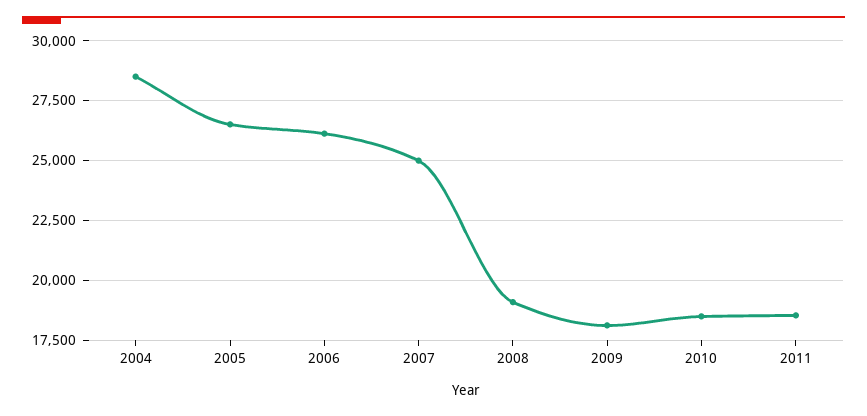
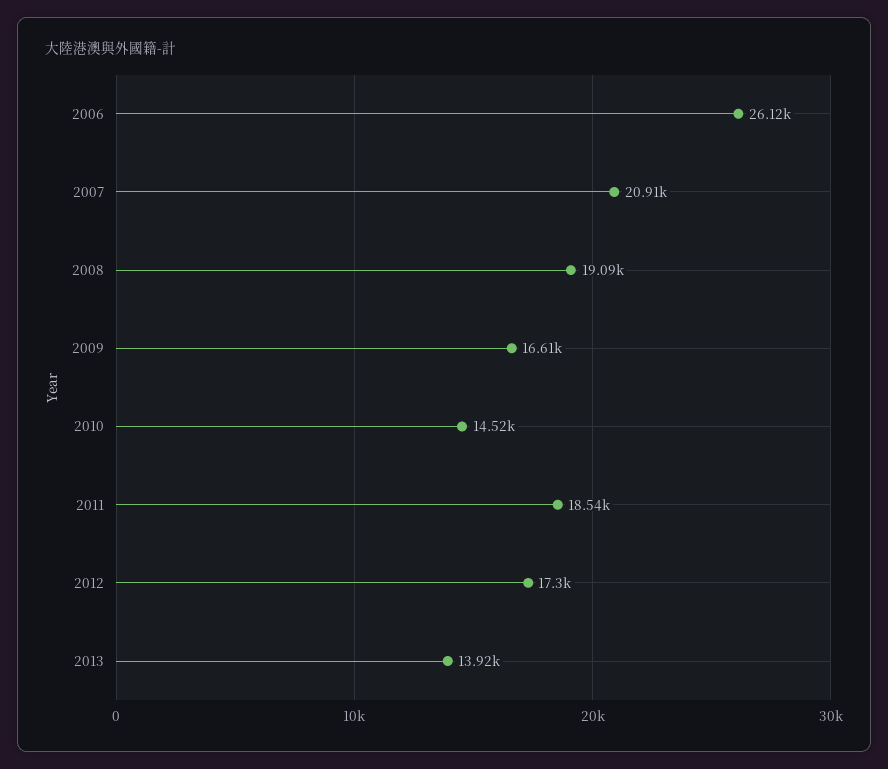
2004: 28500 -> none
2005: 26500 -> none
2007: 25000 -> 20910
2009: 18000 -> 16610
2010: 18500 -> 14520
2012: none -> 17300
2013: none -> 13920

